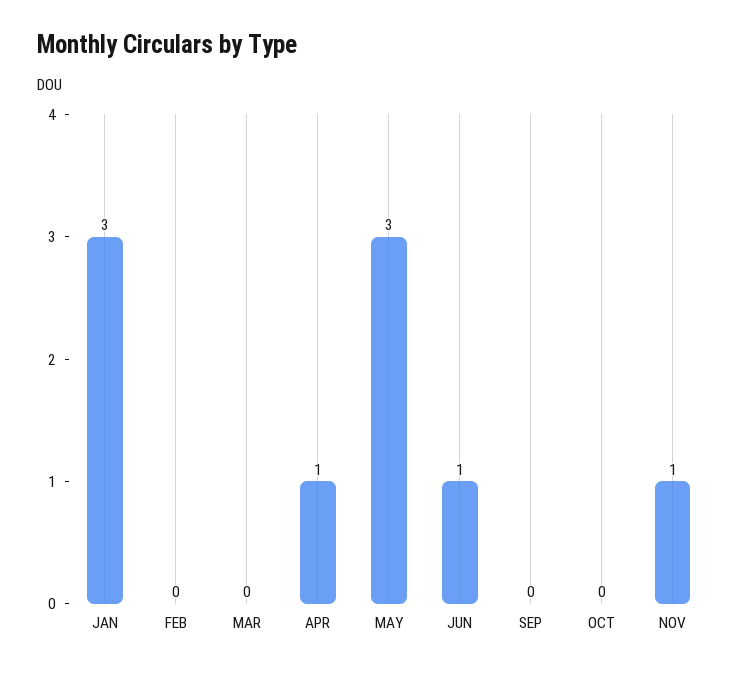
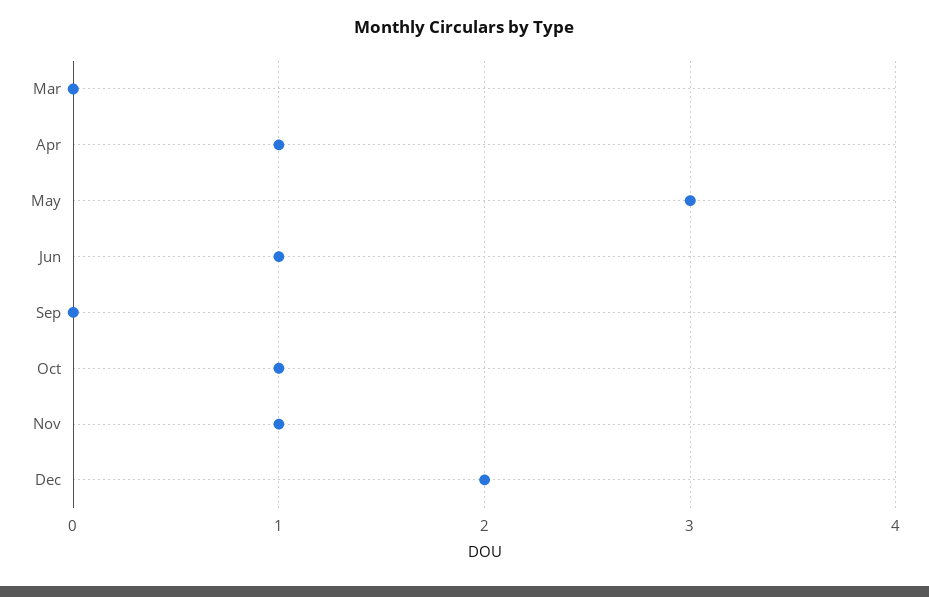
JAN: 3 -> none
FEB: 0 -> none
OCT: 0 -> 1
Dec: none -> 2

